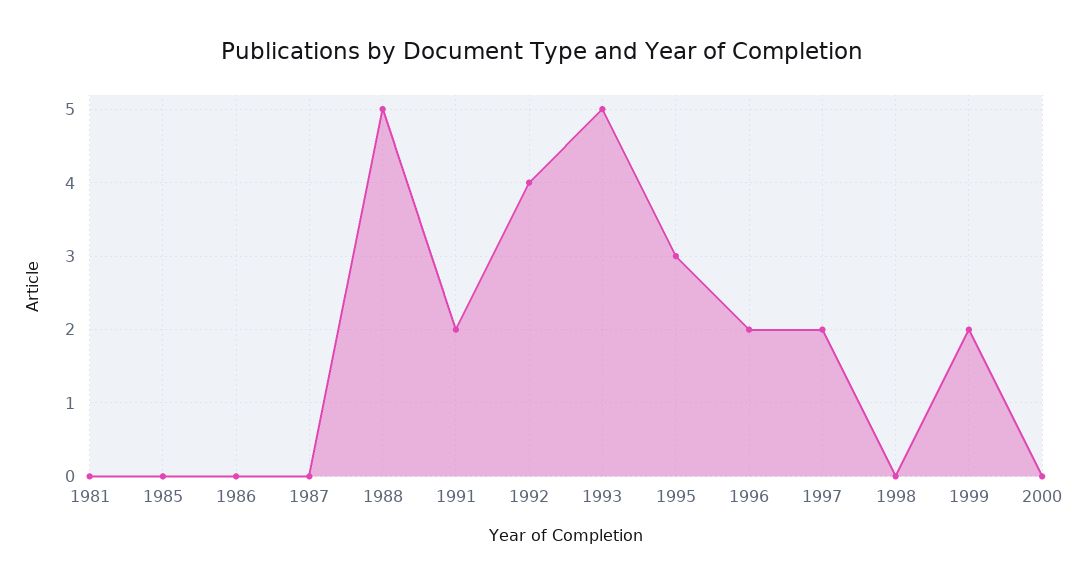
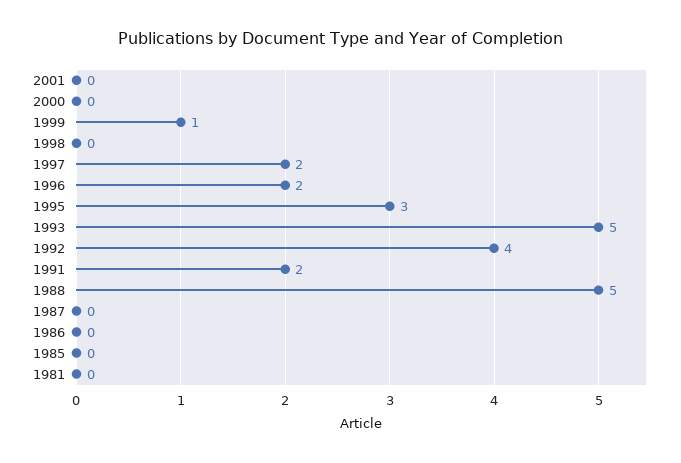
1999: 2 -> 1
2001: none -> 0

